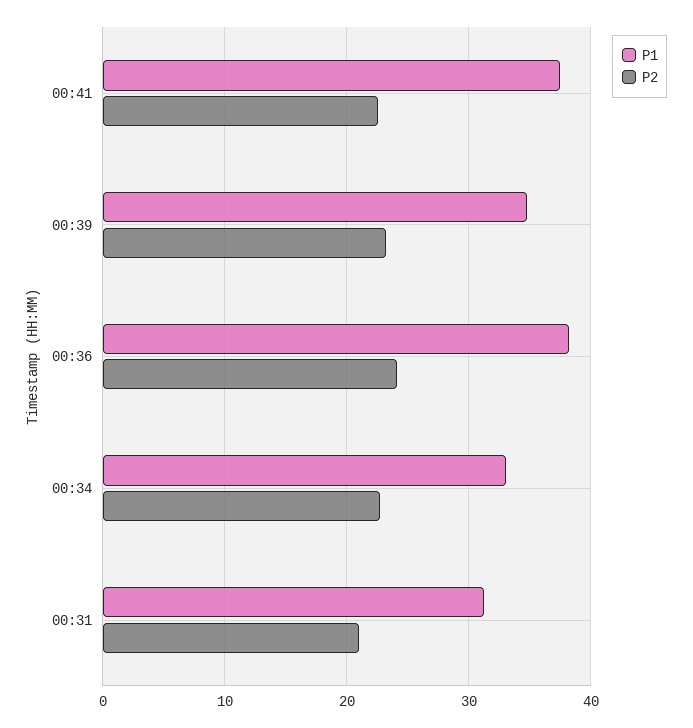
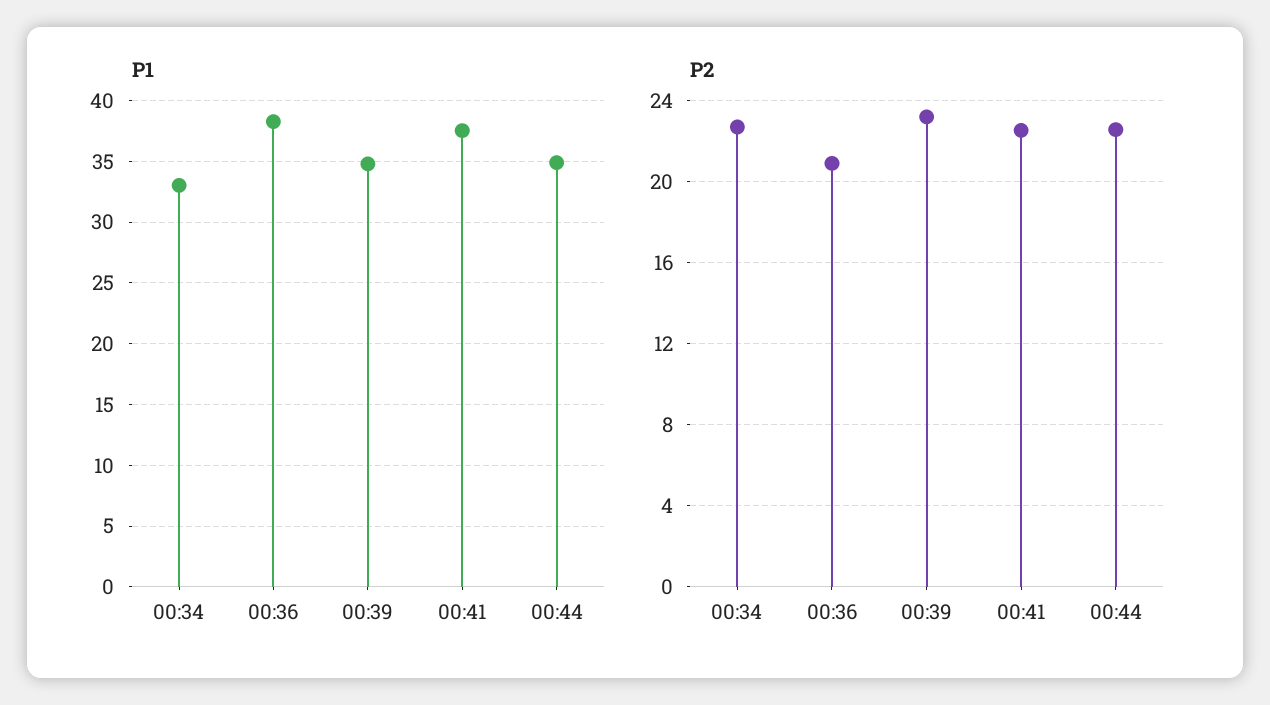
P2, 00:36: 24 -> 21
P1, 00:31: 31 -> none
P2, 00:31: 21 -> none
P1, 00:44: none -> 35
P2, 00:44: none -> 22.5

